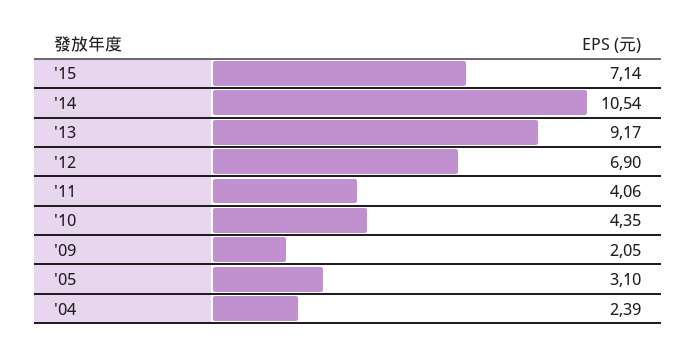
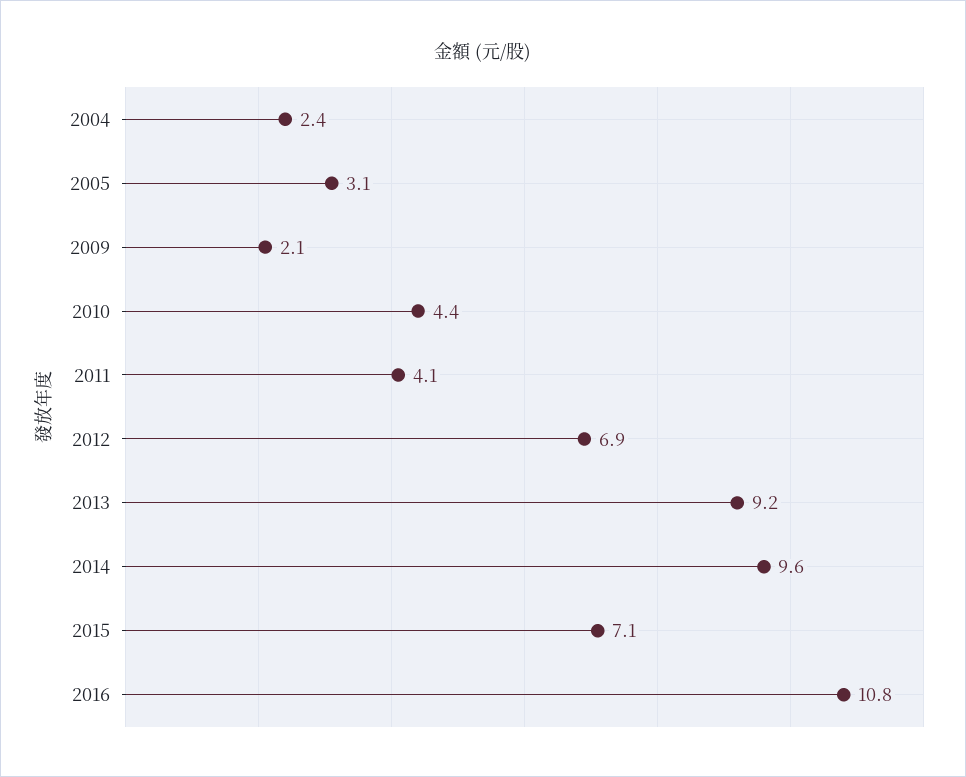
'14: 10.54 -> 9.6
2016: none -> 10.8

